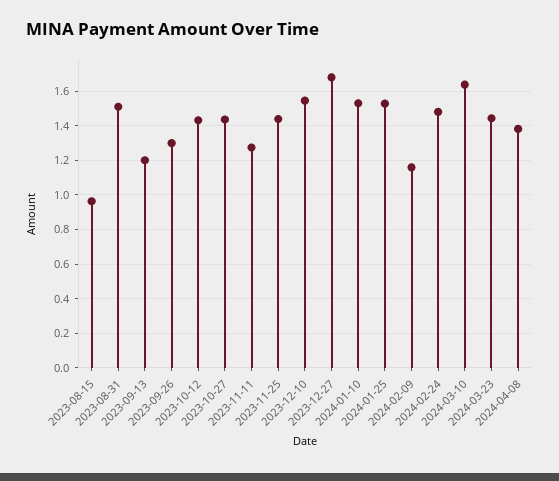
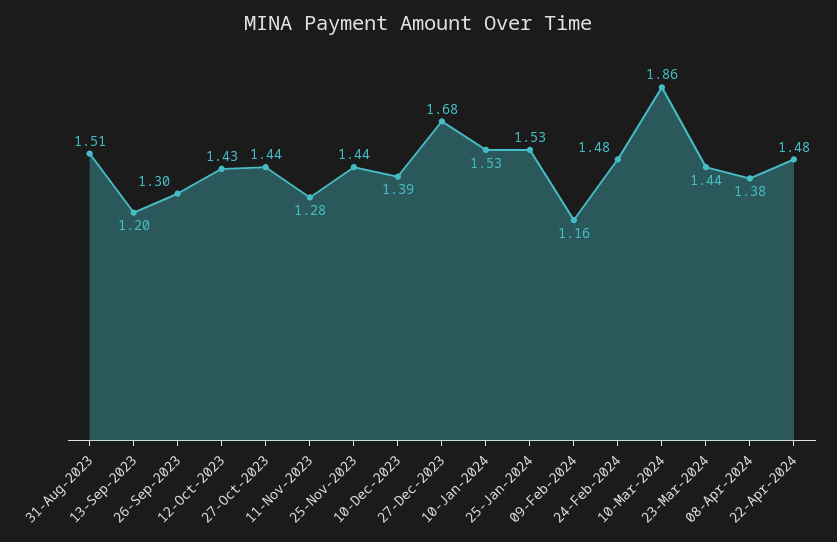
2023-08-15: 0.95 -> none
2023-12-10: 1.55 -> 1.39
2024-03-10: 1.65 -> 1.86
22-Apr-2024: none -> 1.48

